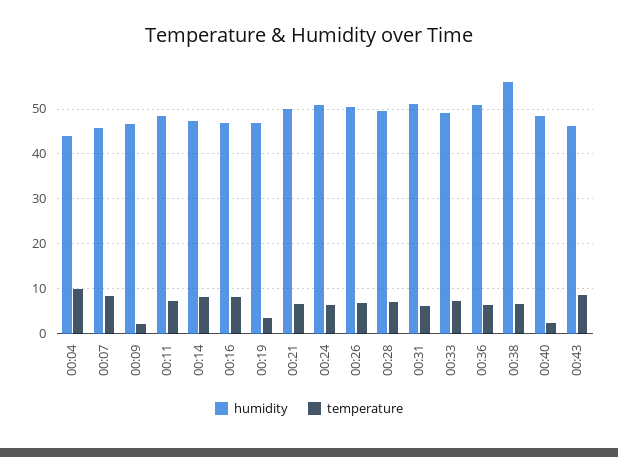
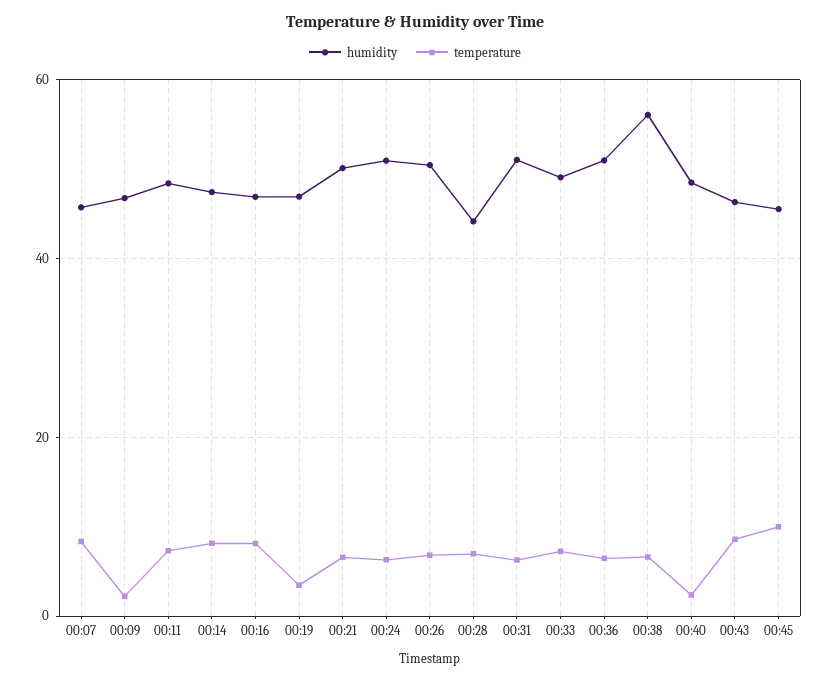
humidity, 00:04: 44 -> none
temperature, 00:04: 10 -> none
humidity, 00:28: 50 -> 44
humidity, 00:45: none -> 46
temperature, 00:45: none -> 10

